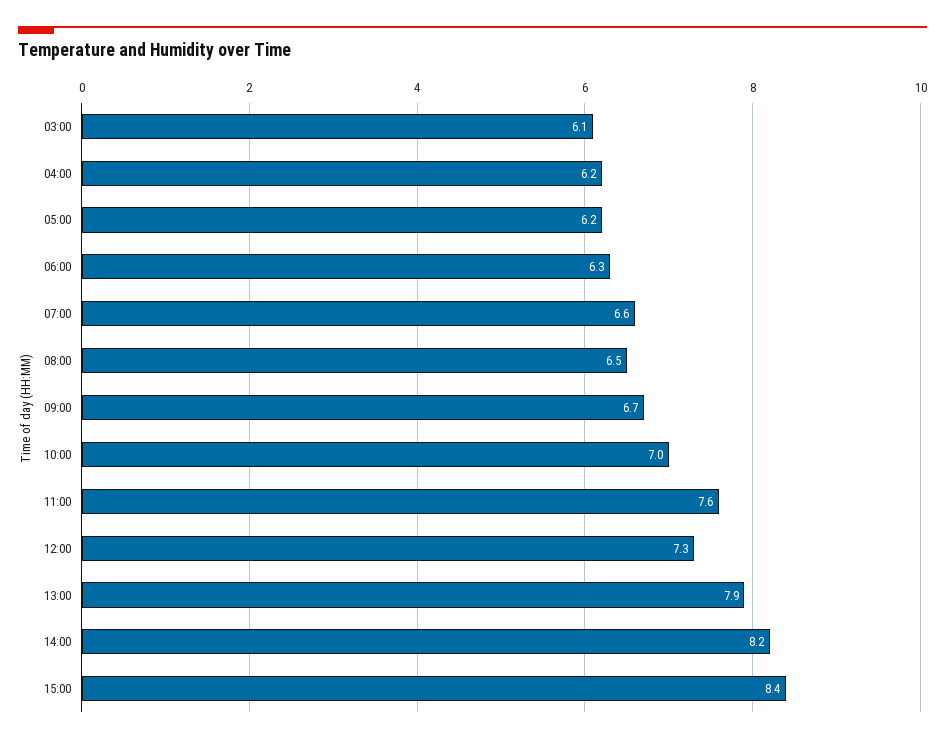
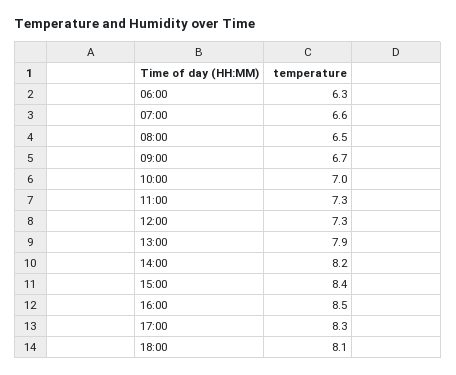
03:00: 6.1 -> none
04:00: 6.2 -> none
05:00: 6.2 -> none
11:00: 7.6 -> 7.3
16:00: none -> 8.5
17:00: none -> 8.3
18:00: none -> 8.1

